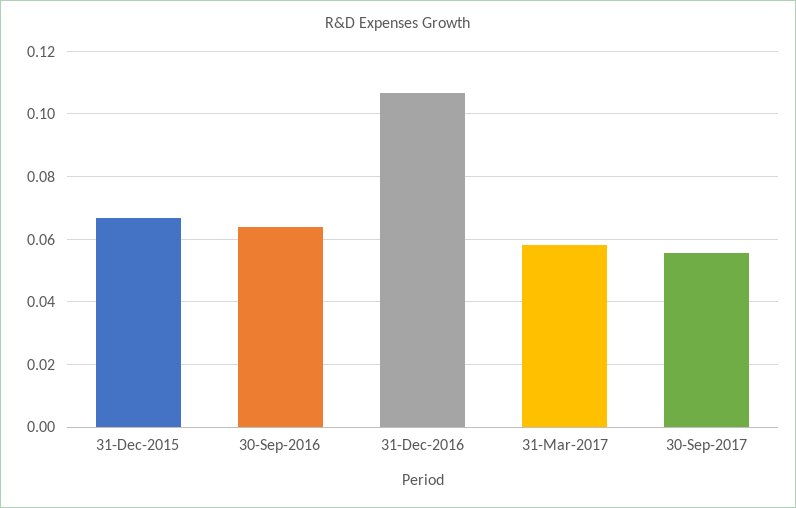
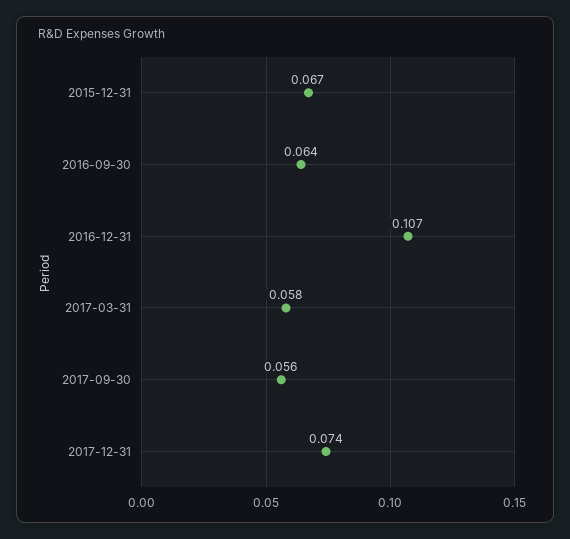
2017-12-31: none -> 0.074

